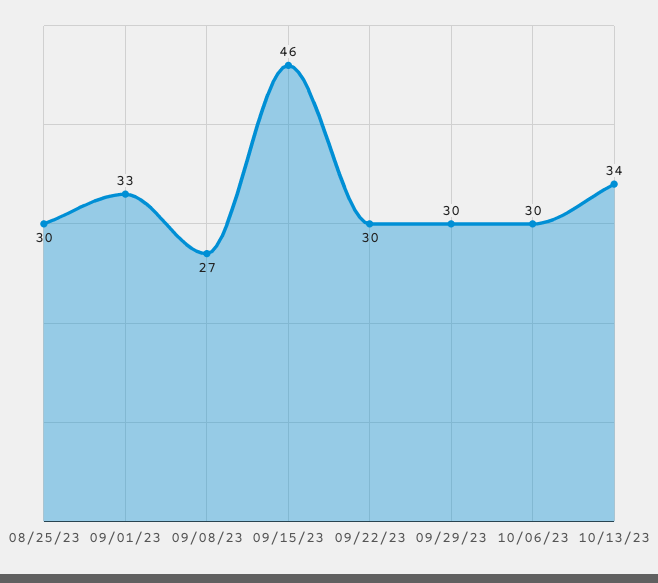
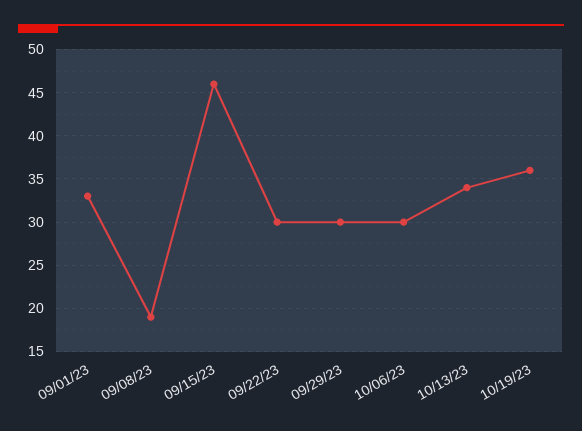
08/25/23: 30 -> none
09/08/23: 27 -> 19
10/19/23: none -> 36

